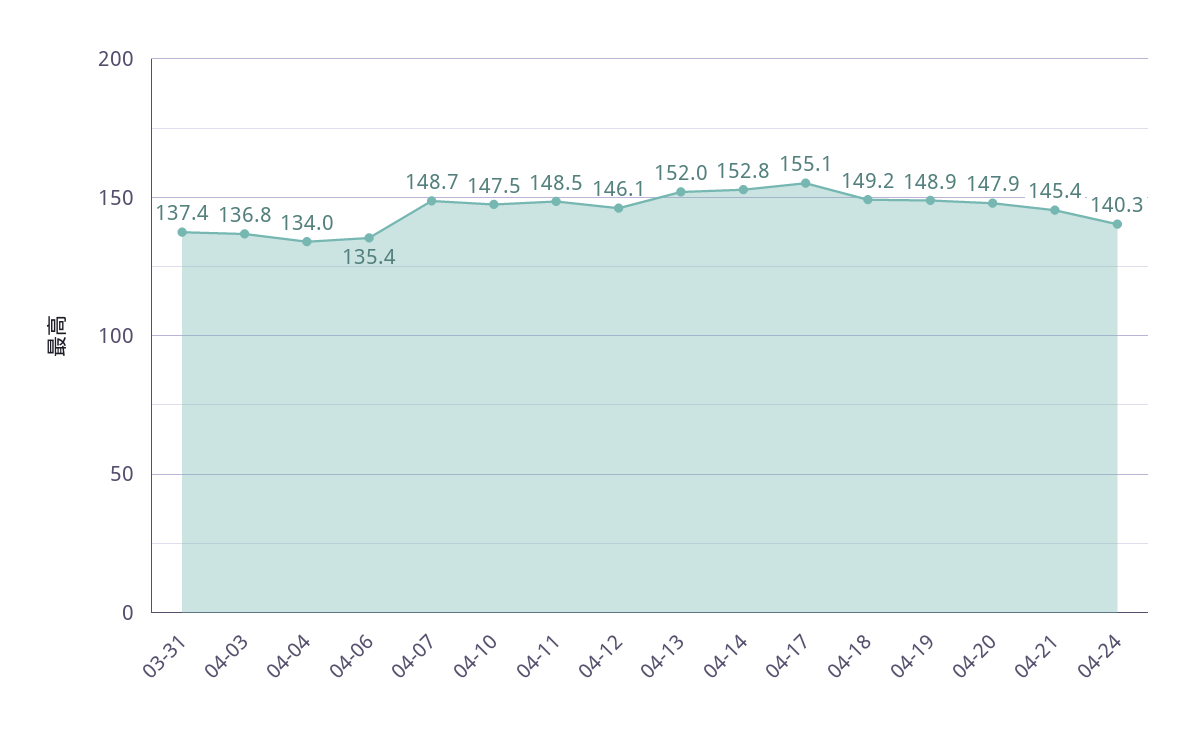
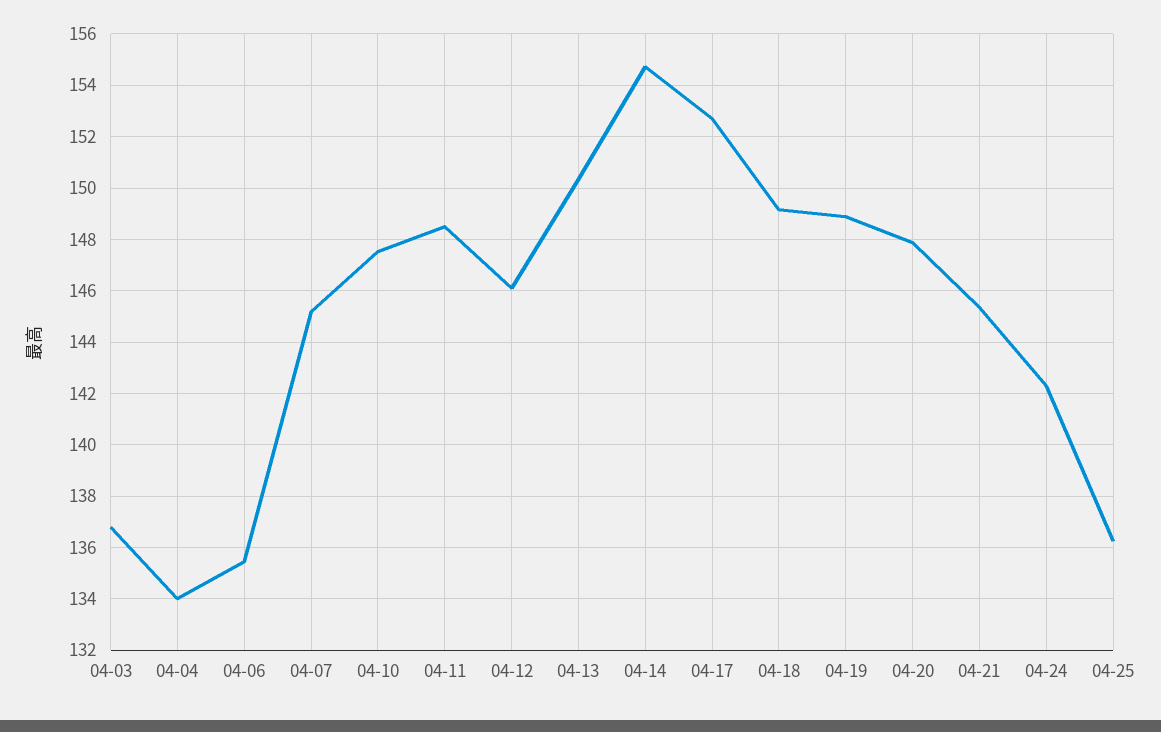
03-31: 137.4 -> none
04-07: 148.7 -> 145.25
04-13: 152 -> 150.25
04-14: 152.8 -> 154.75
04-17: 155.1 -> 152.75
04-24: 140.3 -> 142.25
04-25: none -> 136.25

